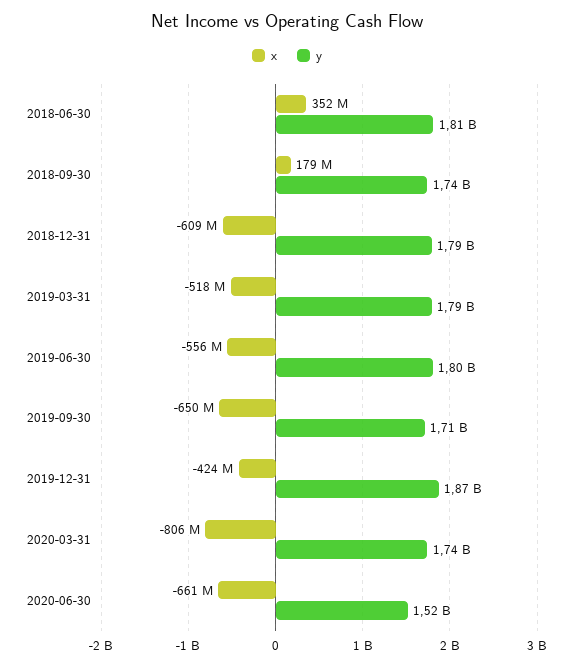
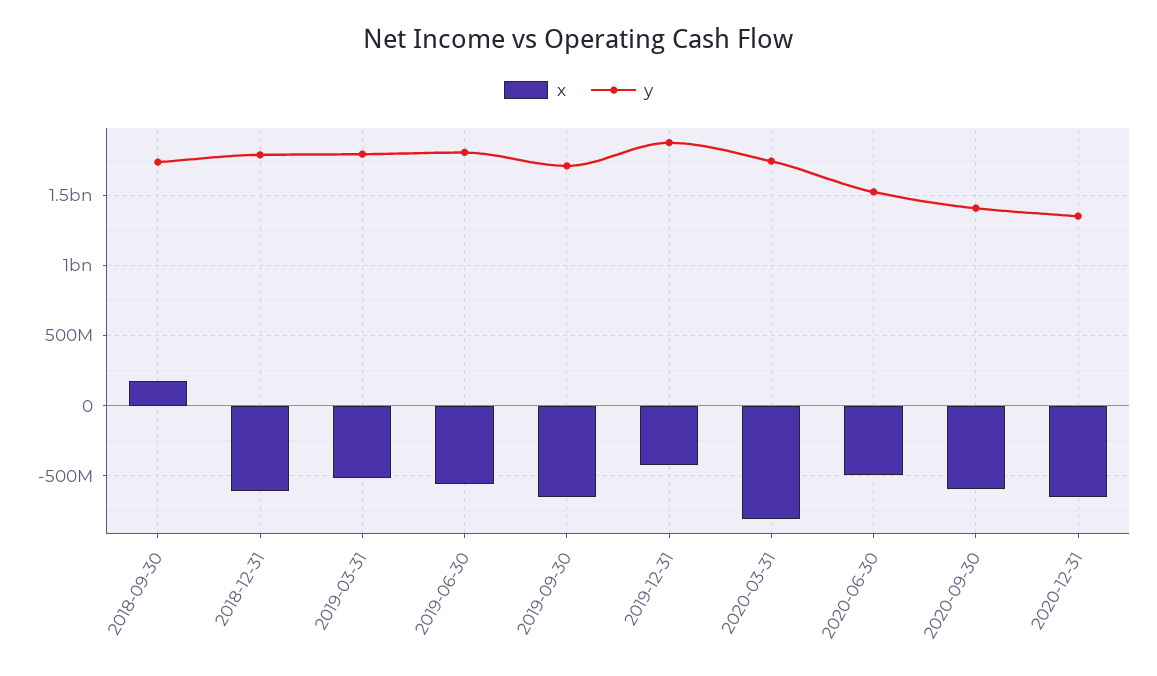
x, 2018-06-30: 352000000 -> none
y, 2018-06-30: 1810000000 -> none
x, 2020-06-30: -661000000 -> -500000000
x, 2020-09-30: none -> -600000000
y, 2020-09-30: none -> 1400000000
x, 2020-12-31: none -> -650000000
y, 2020-12-31: none -> 1350000000

